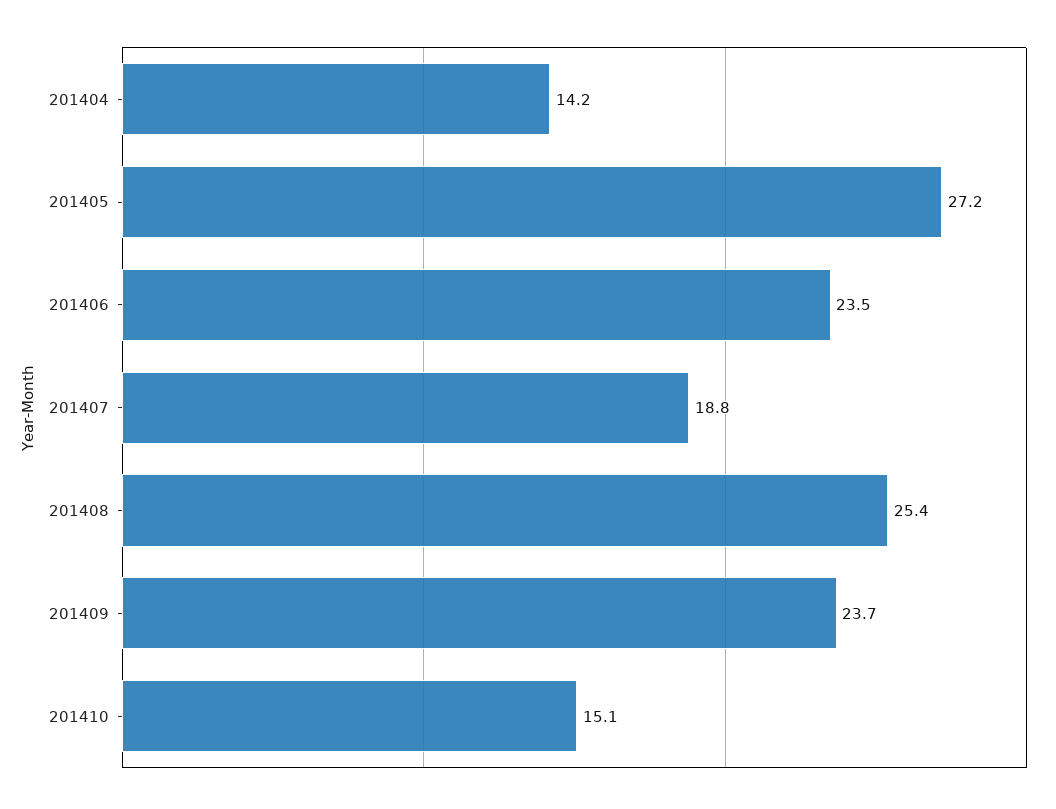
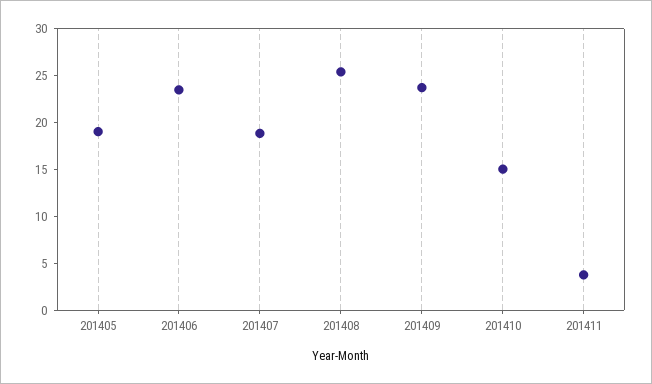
201404: 14.2 -> none
201405: 27.2 -> 19
201411: none -> 4

